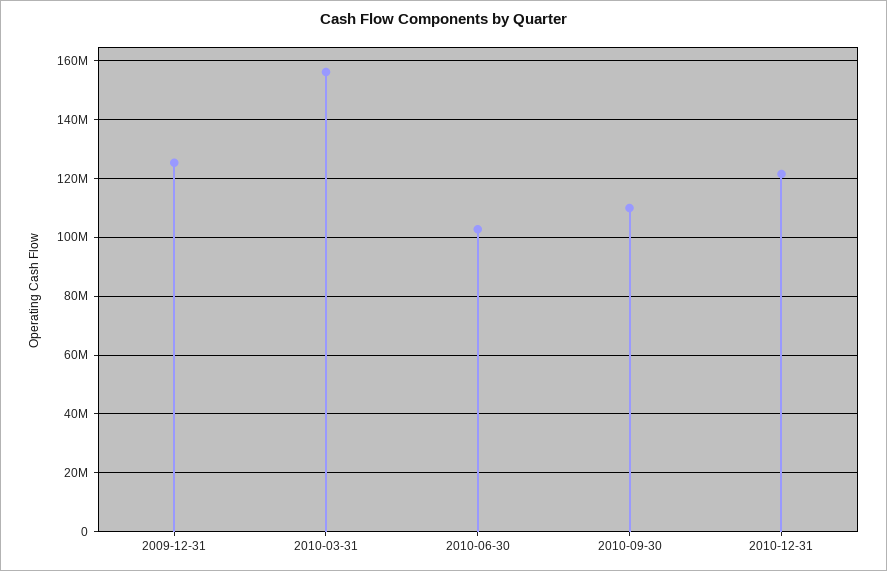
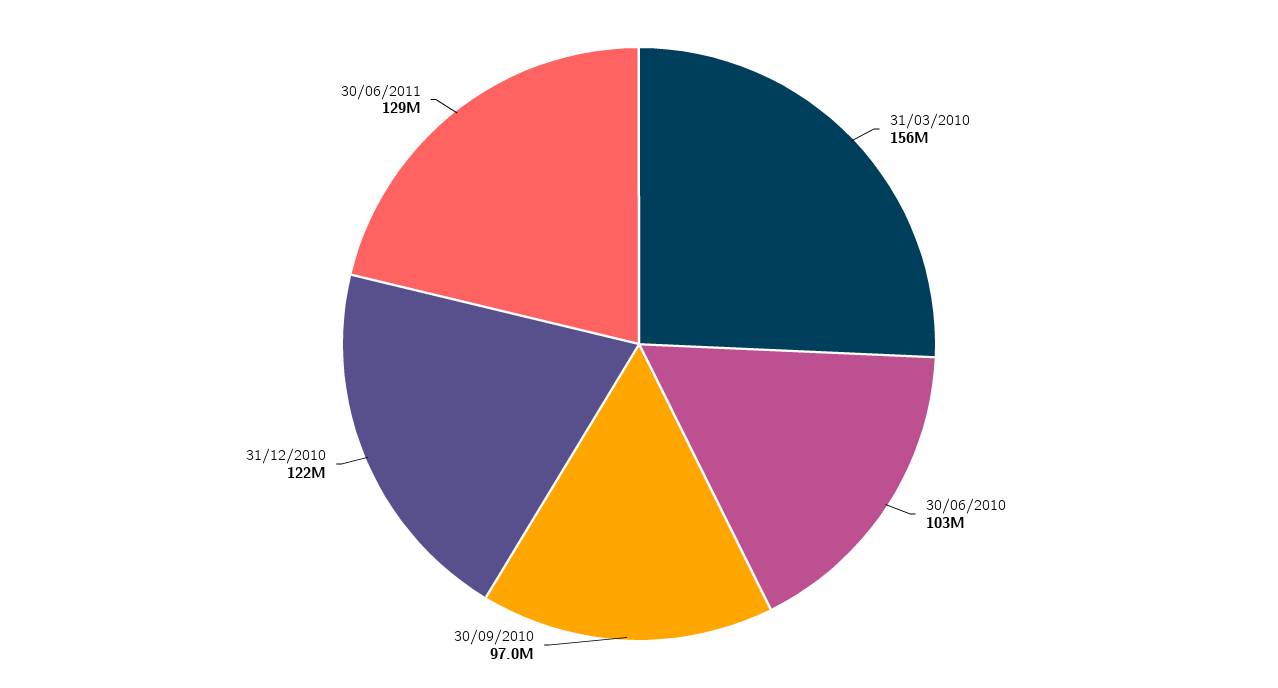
2009-12-31: 125000000 -> none
2010-09-30: 110000000 -> 97000000
30/06/2011: none -> 129000000

